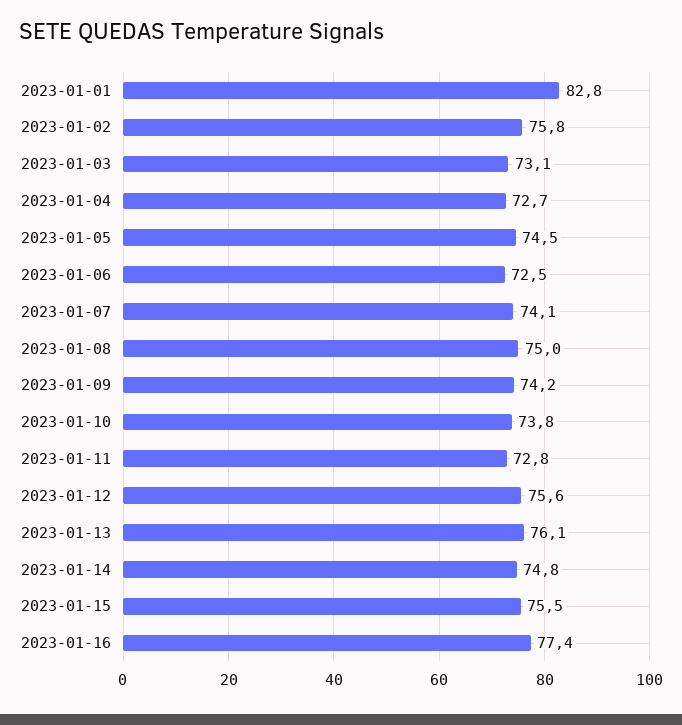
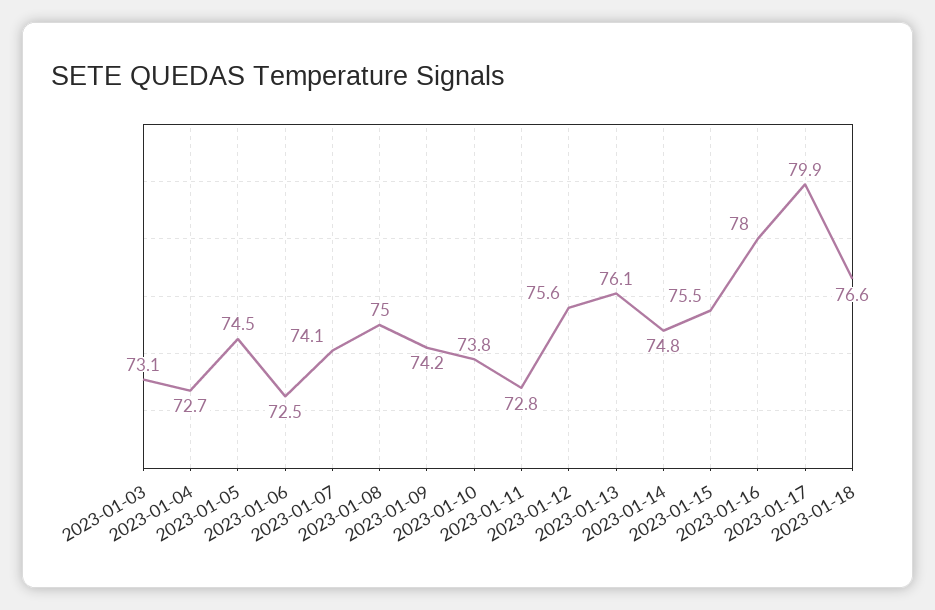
2023-01-01: 82.8 -> none
2023-01-02: 75.8 -> none
2023-01-16: 77.4 -> 78
2023-01-17: none -> 79.9
2023-01-18: none -> 76.6

